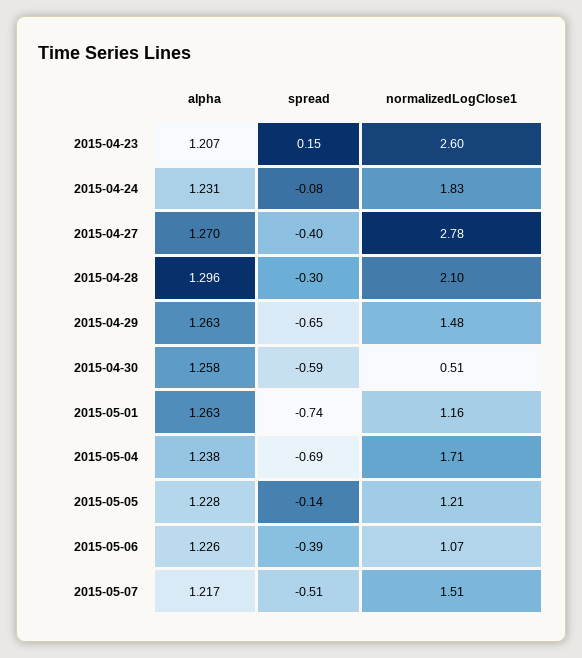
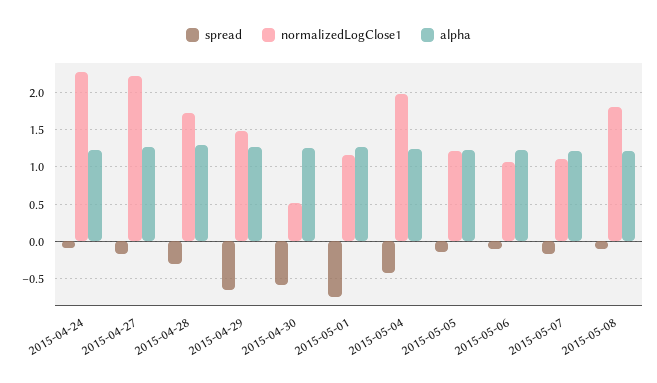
alpha, 2015-04-23: 1.207 -> none
spread, 2015-04-23: 0.15 -> none
normalizedLogClose1, 2015-04-23: 2.6 -> none
normalizedLogClose1, 2015-04-24: 1.83 -> 2.3
spread, 2015-04-27: -0.4 -> -0.2
normalizedLogClose1, 2015-04-27: 2.78 -> 2.2
normalizedLogClose1, 2015-04-28: 2.1 -> 1.7
spread, 2015-05-04: -0.69 -> -0.4
normalizedLogClose1, 2015-05-04: 1.71 -> 2
spread, 2015-05-06: -0.39 -> -0.1
spread, 2015-05-07: -0.51 -> -0.2
normalizedLogClose1, 2015-05-07: 1.51 -> 1.1
spread, 2015-05-08: none -> -0.1
normalizedLogClose1, 2015-05-08: none -> 1.8
alpha, 2015-05-08: none -> 1.2

